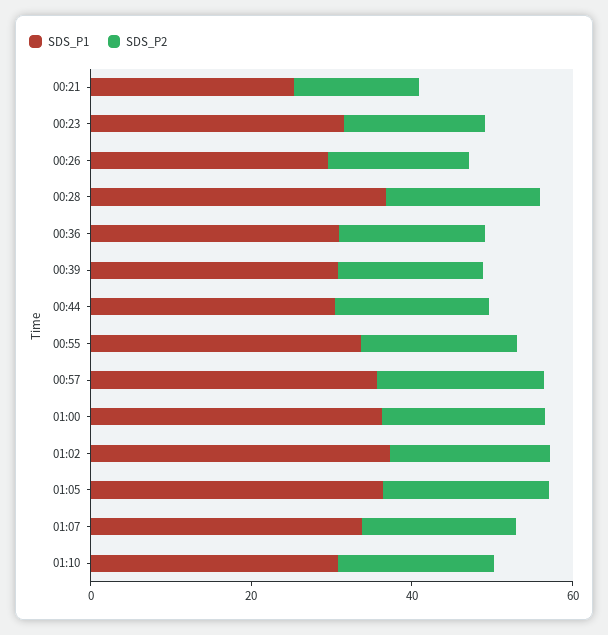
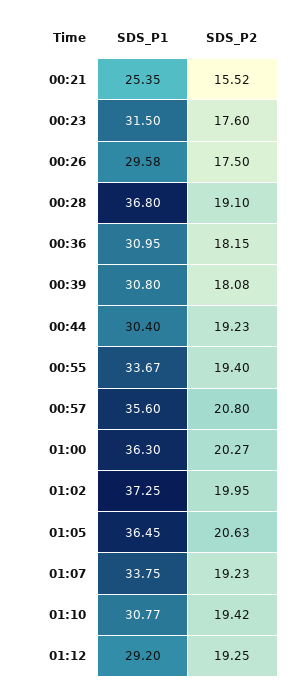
SDS_P1, 01:12: none -> 29.2
SDS_P2, 01:12: none -> 19.25

